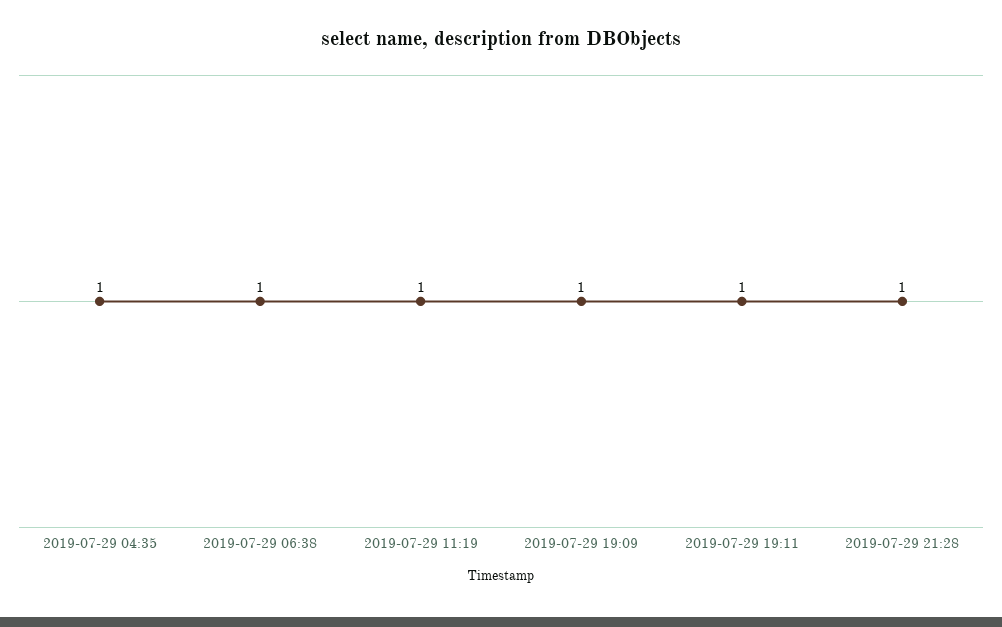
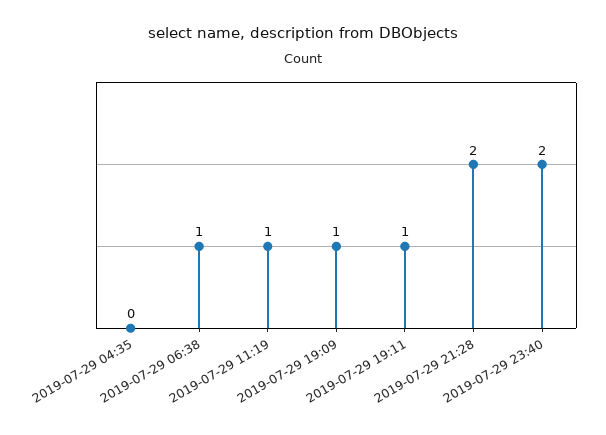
2019-07-29 04:35: 1 -> 0
2019-07-29 21:28: 1 -> 2
2019-07-29 23:40: none -> 2

